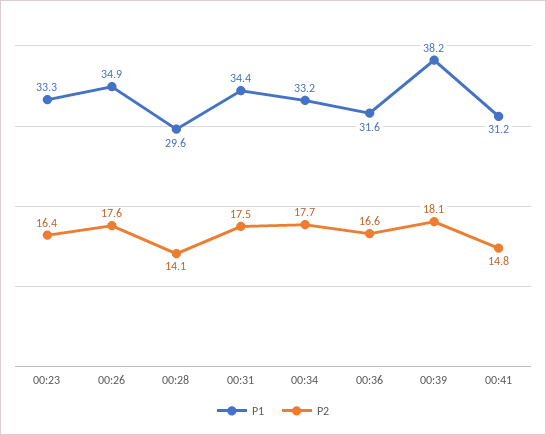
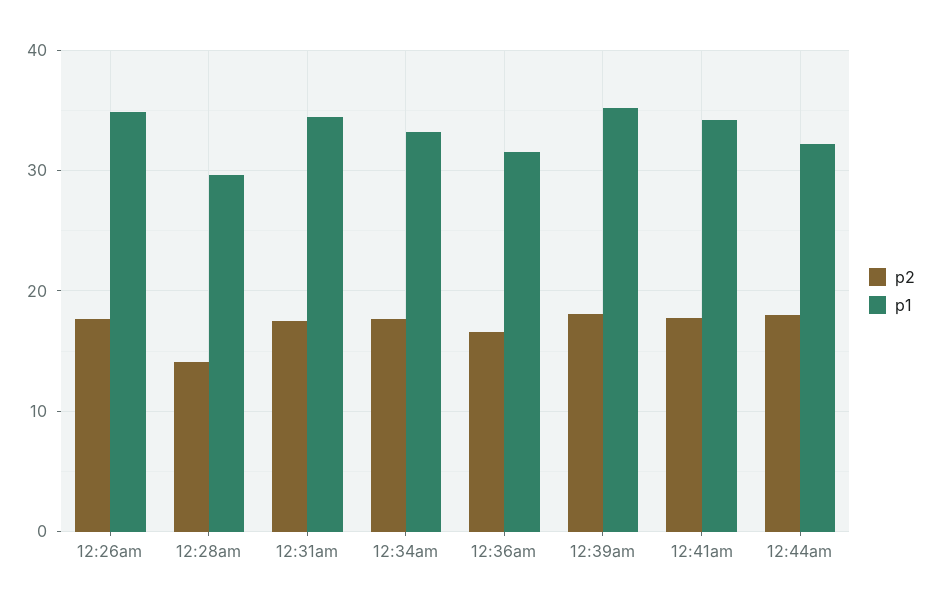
P1, 00:23: 33.3 -> none
P2, 00:23: 16.4 -> none
P1, 00:39: 38.2 -> 35
P1, 00:41: 31.2 -> 34
P2, 00:41: 14.8 -> 18
P2, 12:44am: none -> 18
P1, 12:44am: none -> 32

